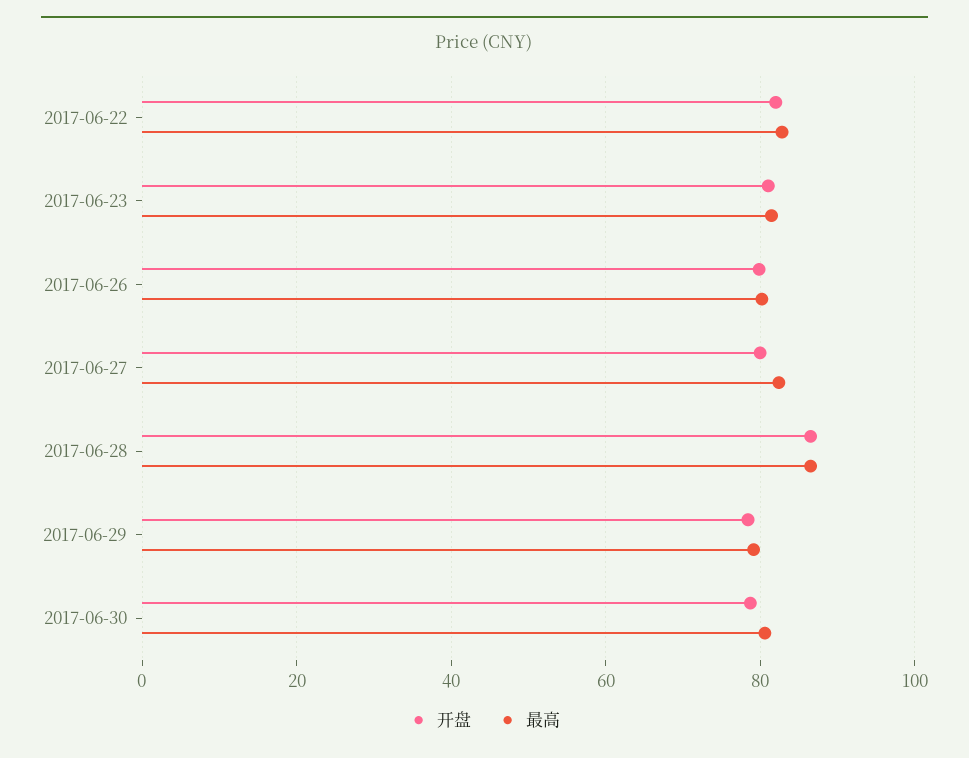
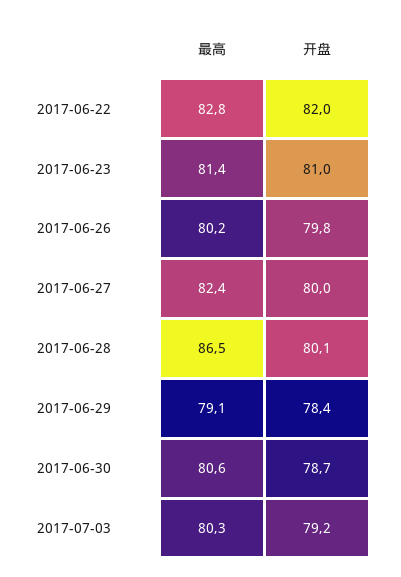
开盘, 2017-06-28: 86 -> 80.1
最高, 2017-07-03: none -> 80.3
开盘, 2017-07-03: none -> 79.2

